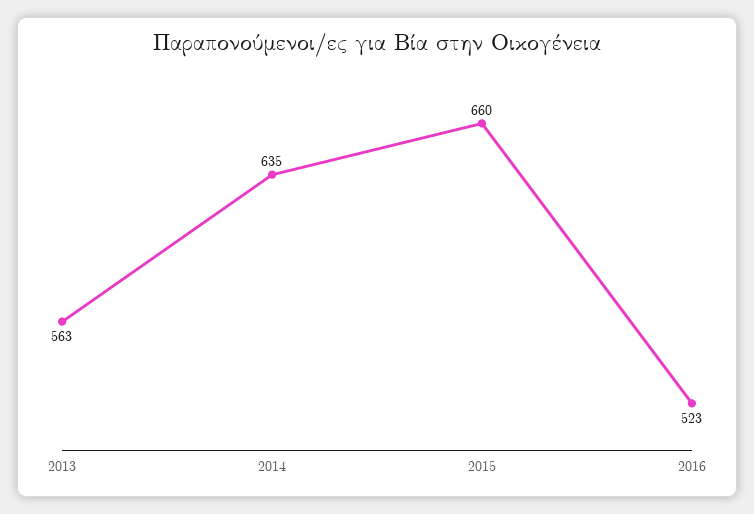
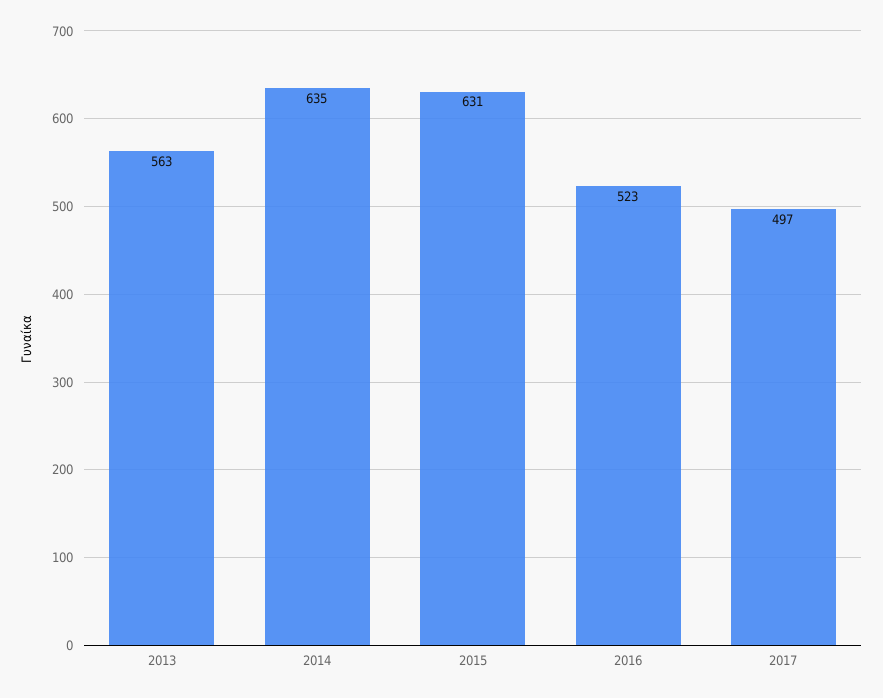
2015: 660 -> 631
2017: none -> 497

